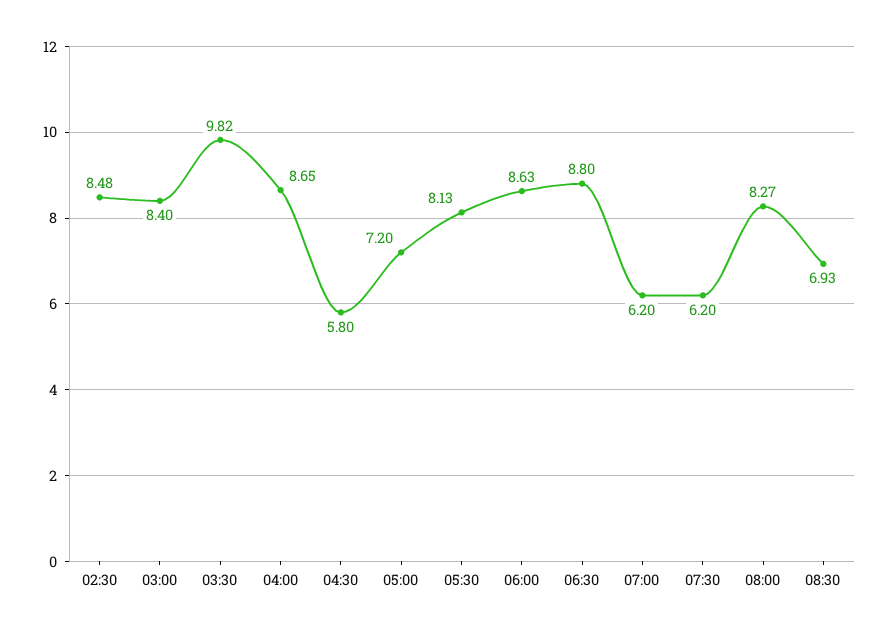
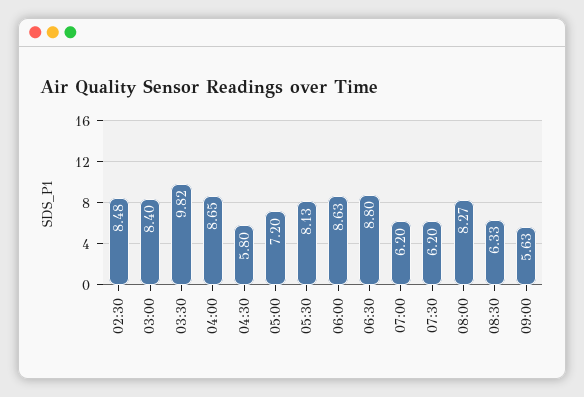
08:30: 6.93 -> 6.33
09:00: none -> 5.63

